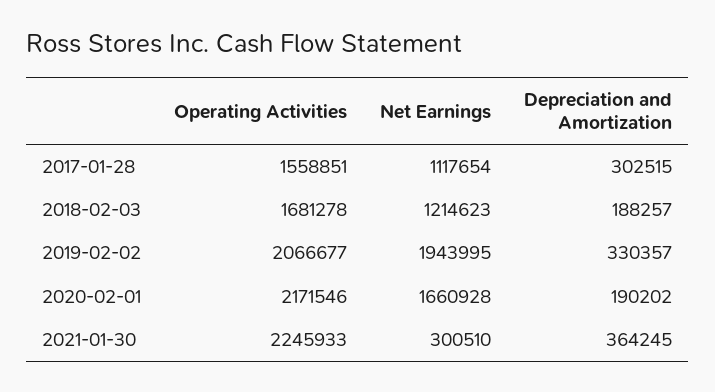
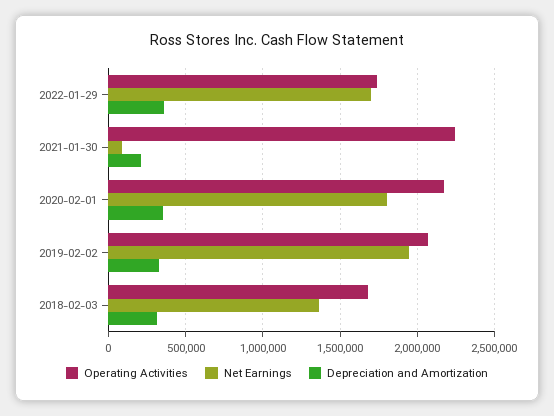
Operating Activities, 2017-01-28: 1558851 -> none
Net Earnings, 2017-01-28: 1117654 -> none
Depreciation and Amortization, 2017-01-28: 302515 -> none
Net Earnings, 2018-02-03: 1214623 -> 1350000
Depreciation and Amortization, 2018-02-03: 188257 -> 300000
Net Earnings, 2020-02-01: 1660928 -> 1800000
Depreciation and Amortization, 2020-02-01: 190202 -> 350000
Net Earnings, 2021-01-30: 300510 -> 100000
Depreciation and Amortization, 2021-01-30: 364245 -> 200000
Operating Activities, 2022-01-29: none -> 1750000
Net Earnings, 2022-01-29: none -> 1700000
Depreciation and Amortization, 2022-01-29: none -> 350000

